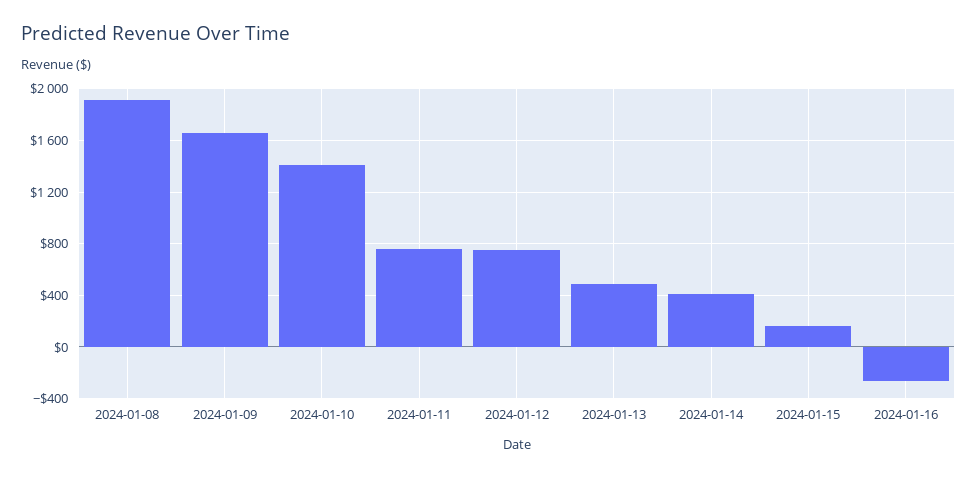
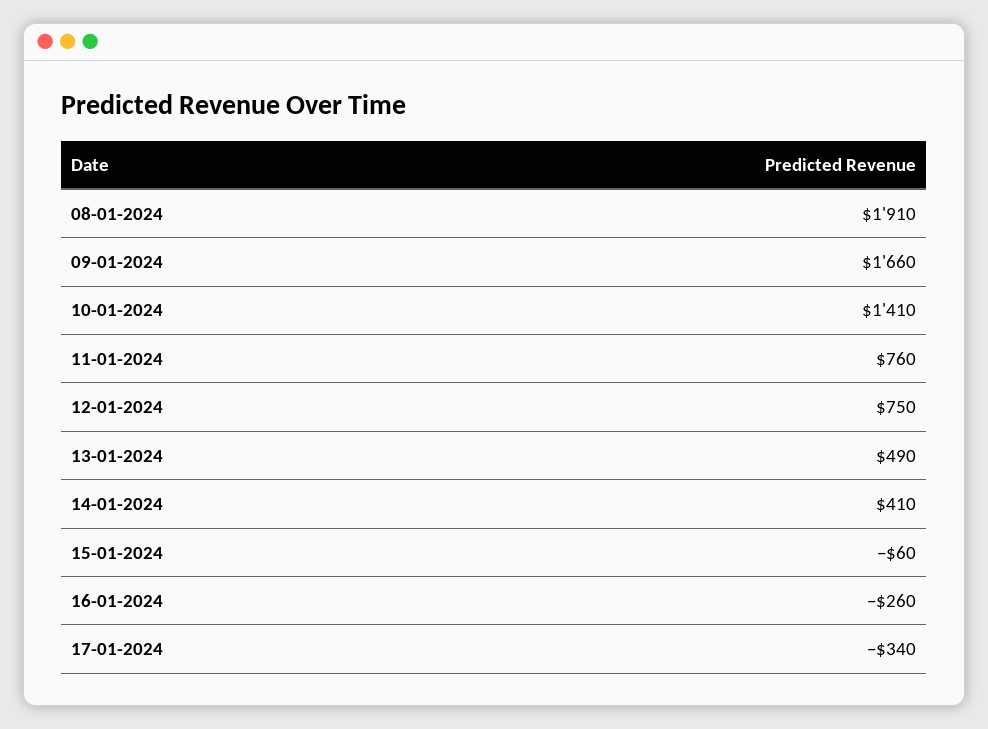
2024-01-15: 150 -> -60
17-01-2024: none -> -340

